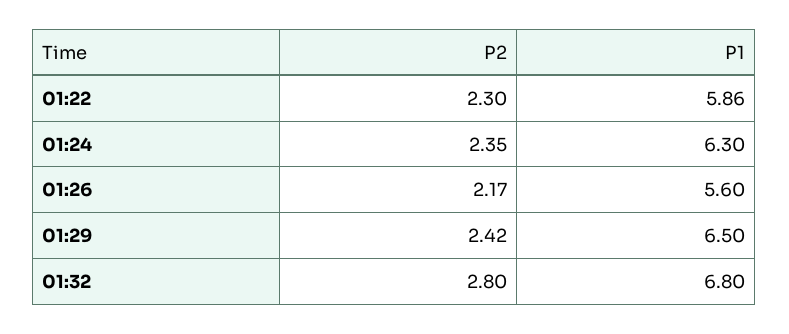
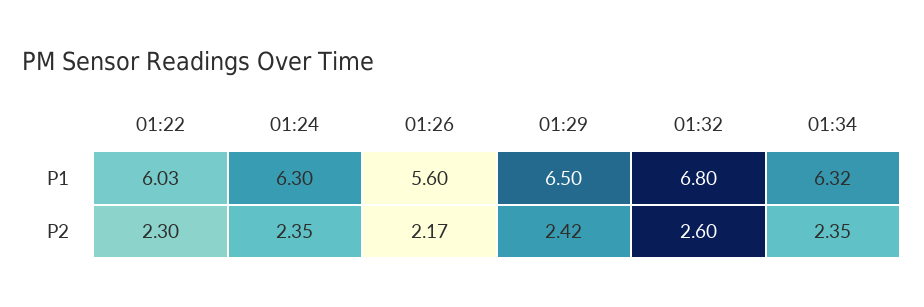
P1, 01:22: 5.86 -> 6.03
P2, 01:32: 2.8 -> 2.6
P1, 01:34: none -> 6.32
P2, 01:34: none -> 2.35

